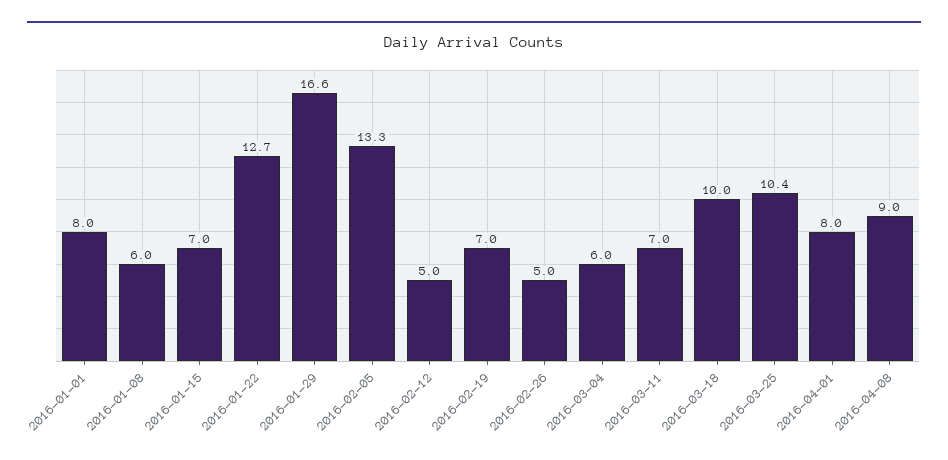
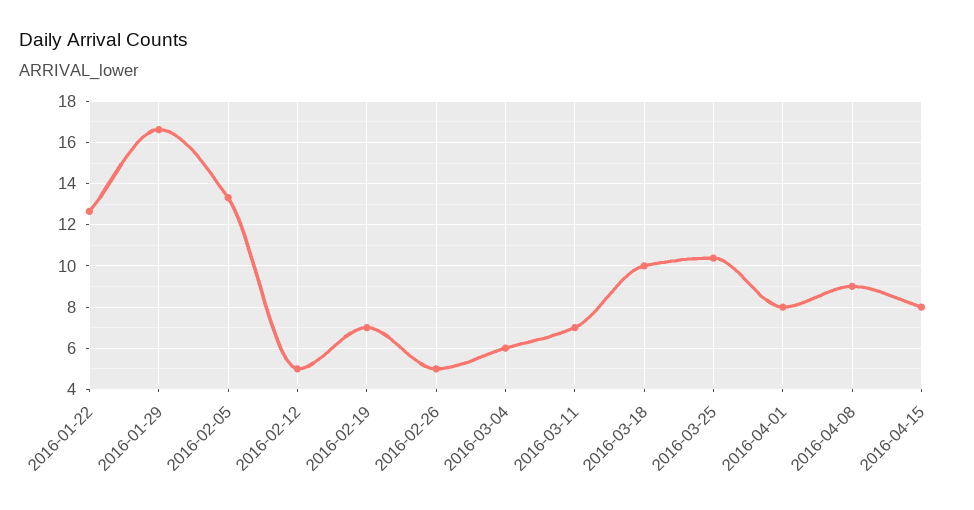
2016-01-01: 8 -> none
2016-01-08: 6 -> none
2016-01-15: 7 -> none
2016-04-15: none -> 8

